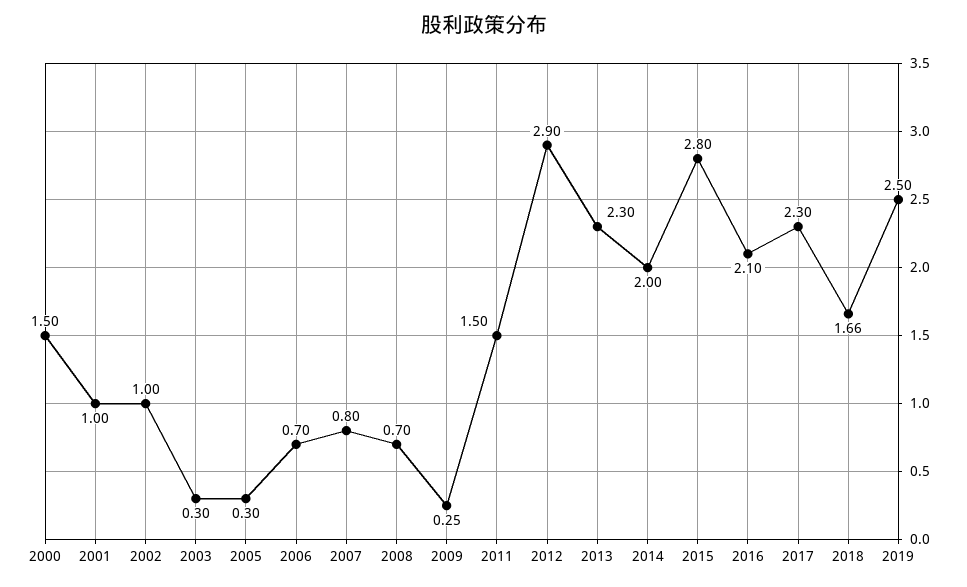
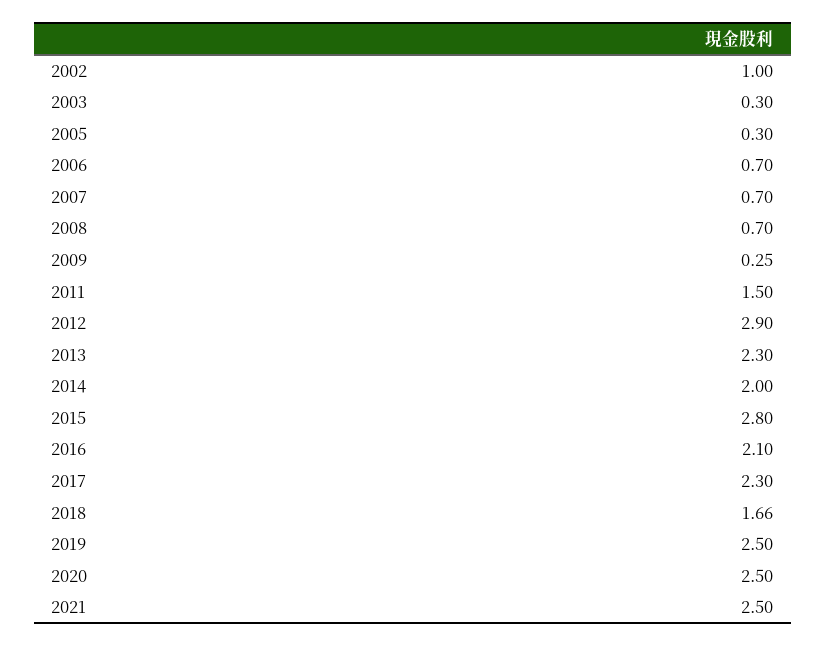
2000: 1.5 -> none
2001: 1 -> none
2007: 0.8 -> 0.7
2020: none -> 2.5
2021: none -> 2.5

